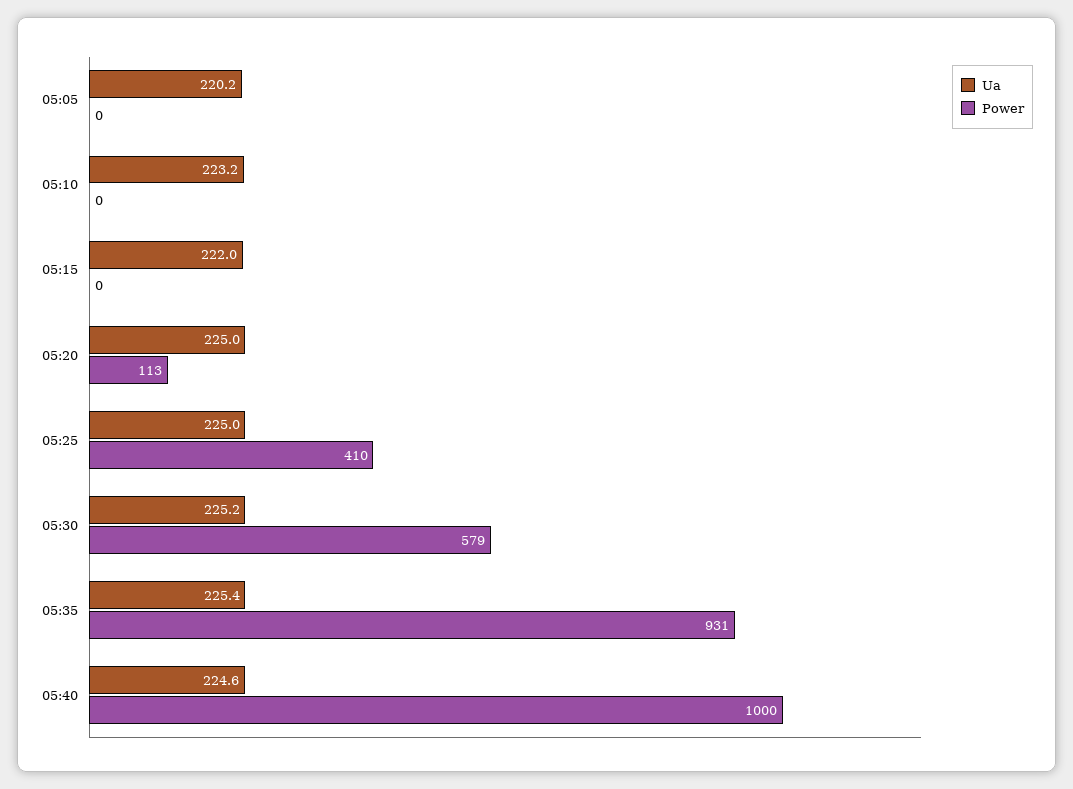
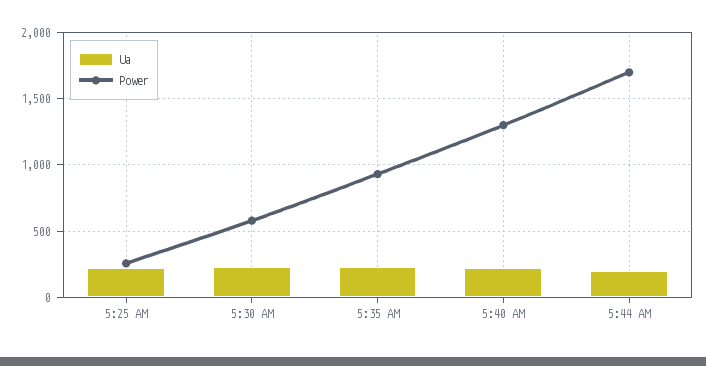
Ua, 05:05: 220.2 -> none
Power, 05:05: 0 -> none
Ua, 05:10: 223.2 -> none
Power, 05:10: 0 -> none
Ua, 05:15: 222 -> none
Power, 05:15: 0 -> none
Ua, 05:20: 225 -> none
Power, 05:20: 113 -> none
Power, 05:25: 410 -> 250
Power, 05:40: 1000 -> 1300
Ua, 5:44 AM: none -> 200
Power, 5:44 AM: none -> 1700

